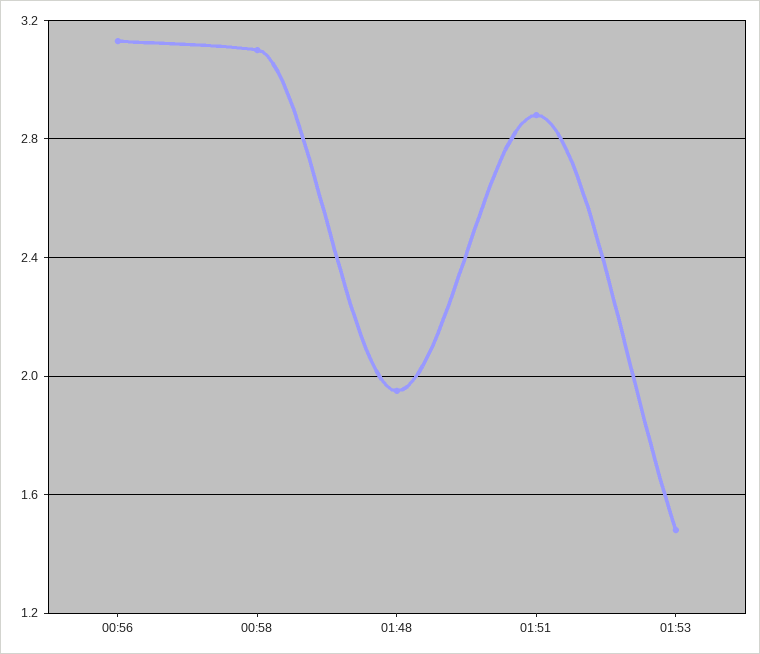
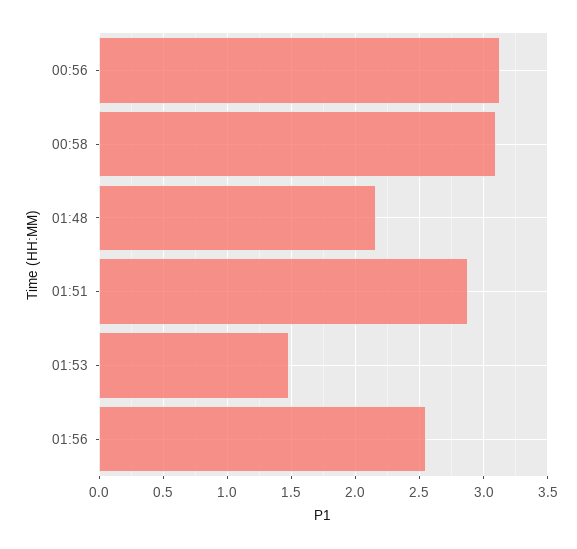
01:48: 1.95 -> 2.15
01:56: none -> 2.55

